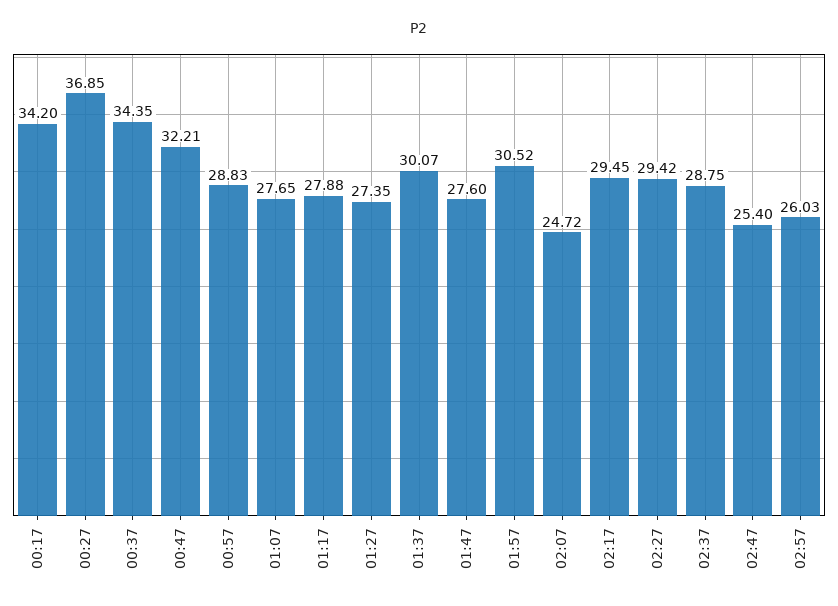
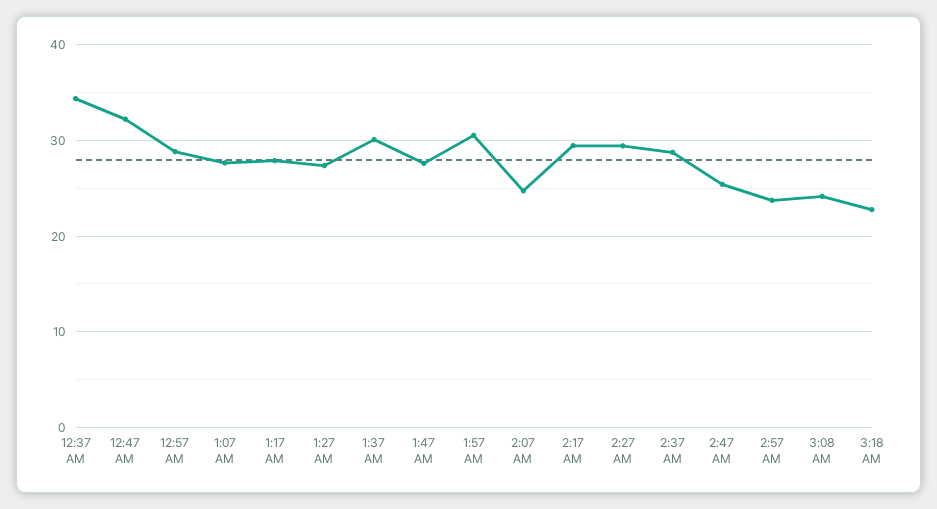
00:17: 34.2 -> none
00:27: 36.85 -> none
02:57: 26.03 -> 24
3:08 AM: none -> 24
3:18 AM: none -> 23

